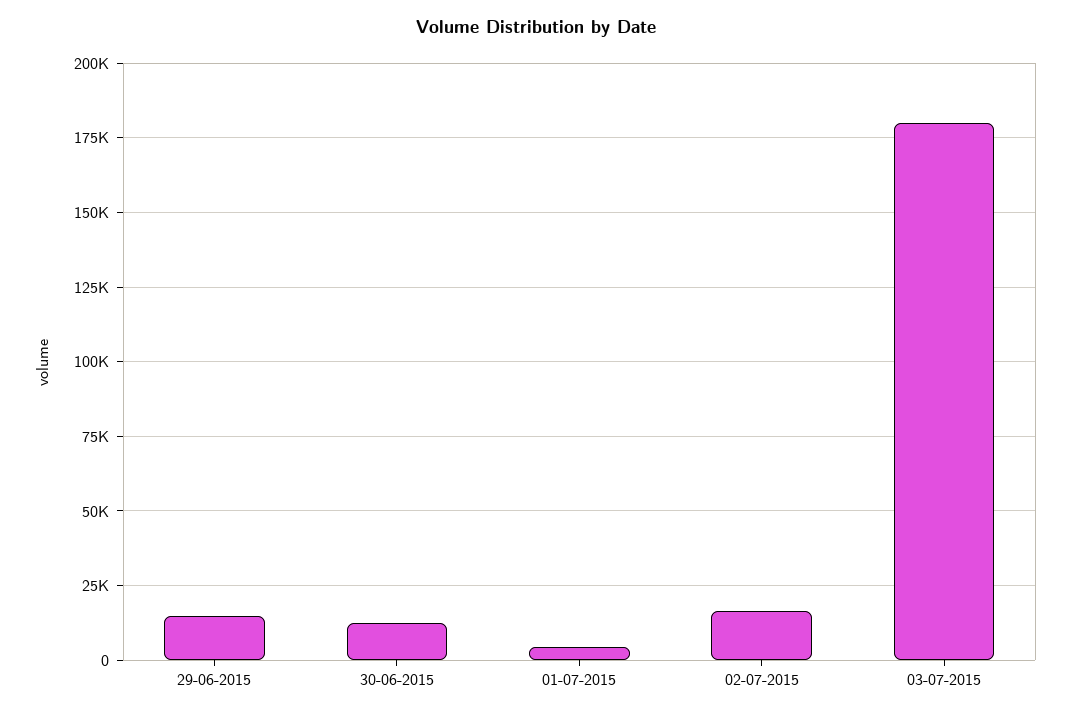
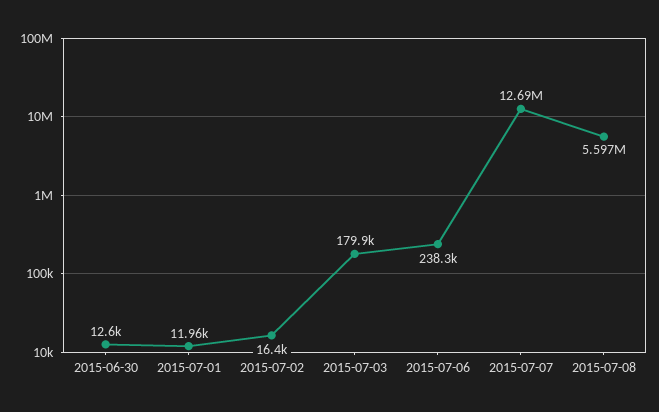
29-06-2015: 15000 -> none
01-07-2015: 5000 -> 11960
2015-07-06: none -> 238300
2015-07-07: none -> 12690000
2015-07-08: none -> 5597000

